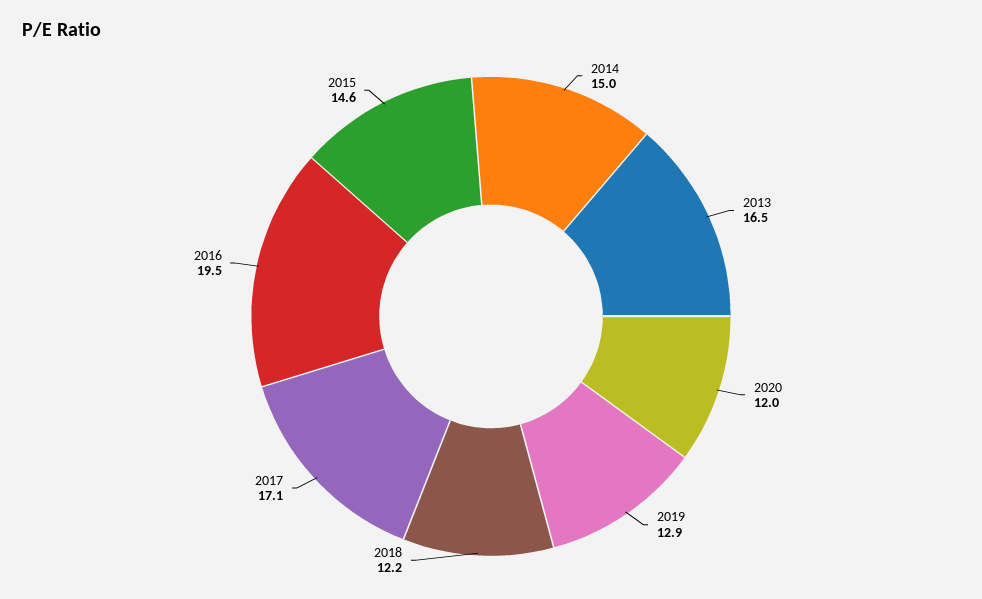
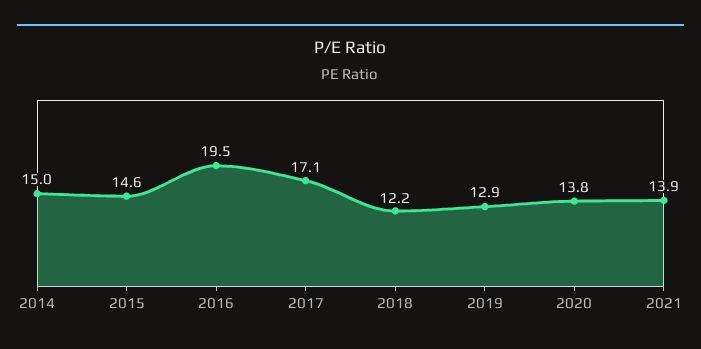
2013: 16.5 -> none
2020: 12 -> 13.8
2021: none -> 13.9

